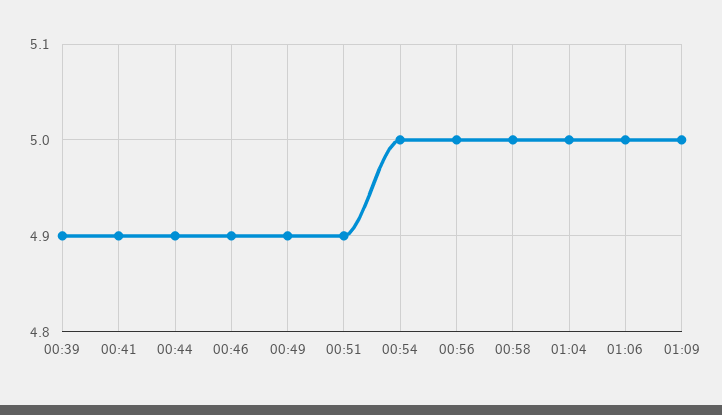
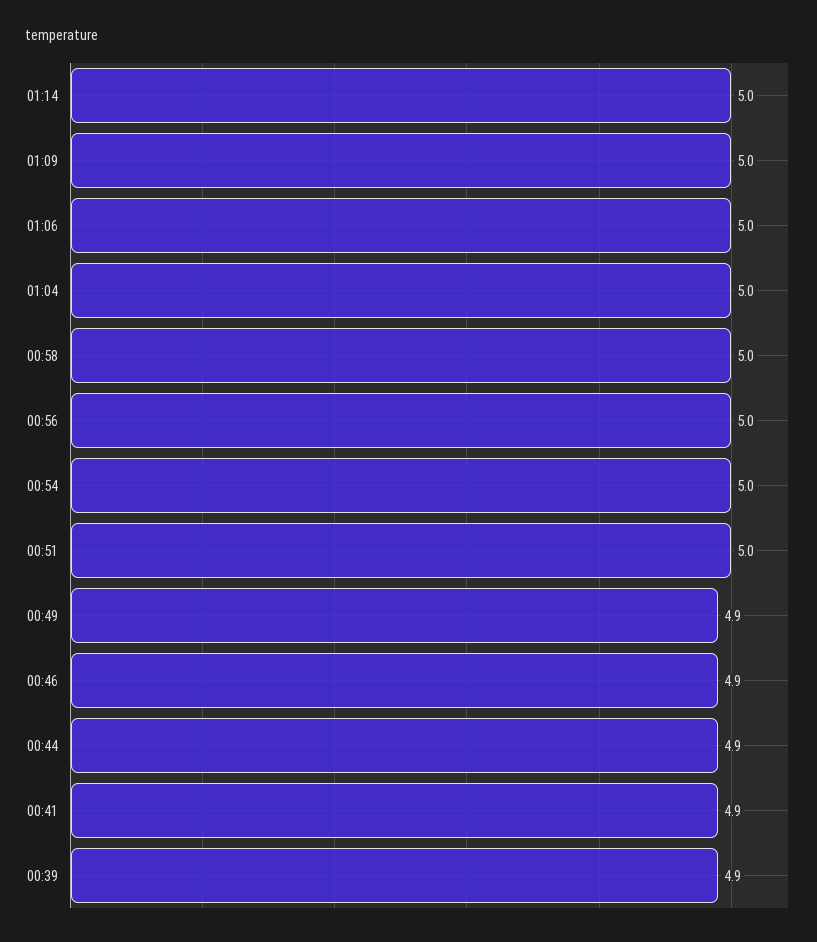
00:51: 4.9 -> 5
01:14: none -> 5

